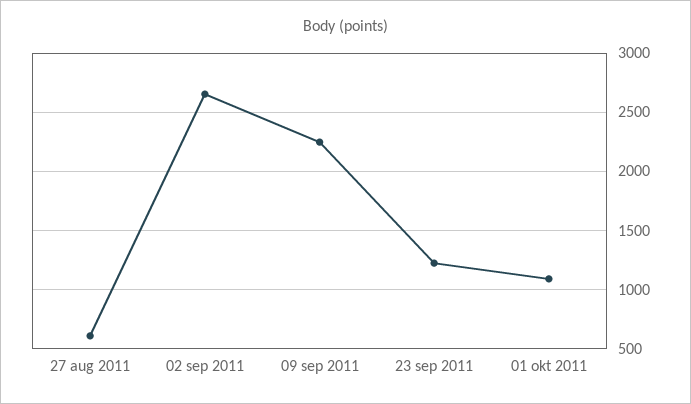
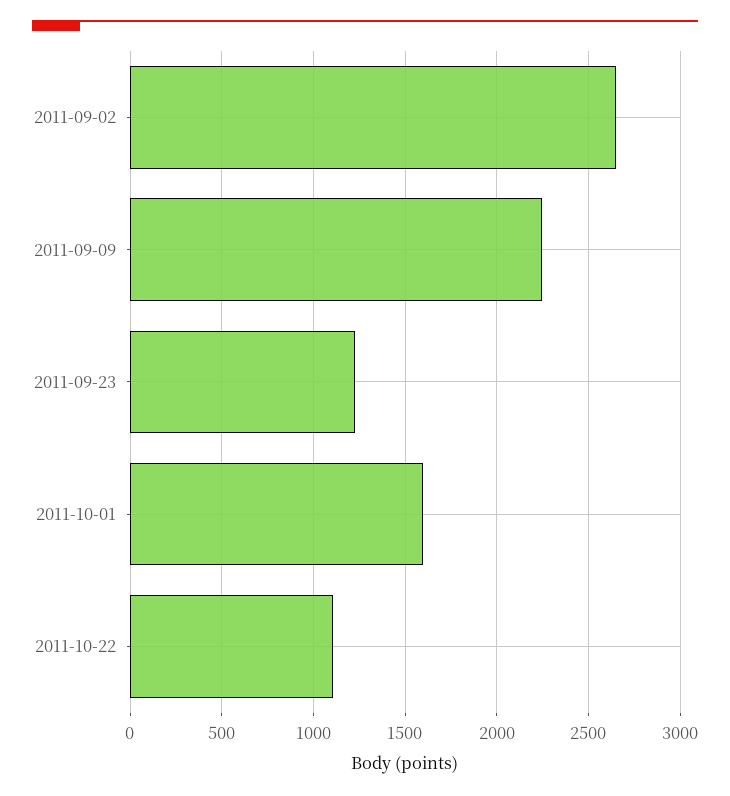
27 aug 2011: 600 -> none
01 okt 2011: 1100 -> 1600
2011-10-22: none -> 1100

